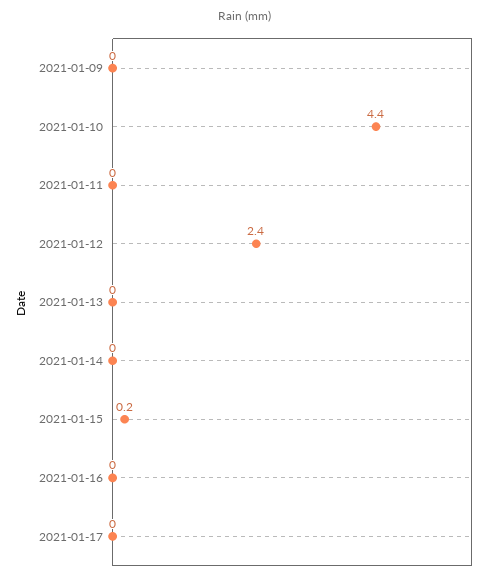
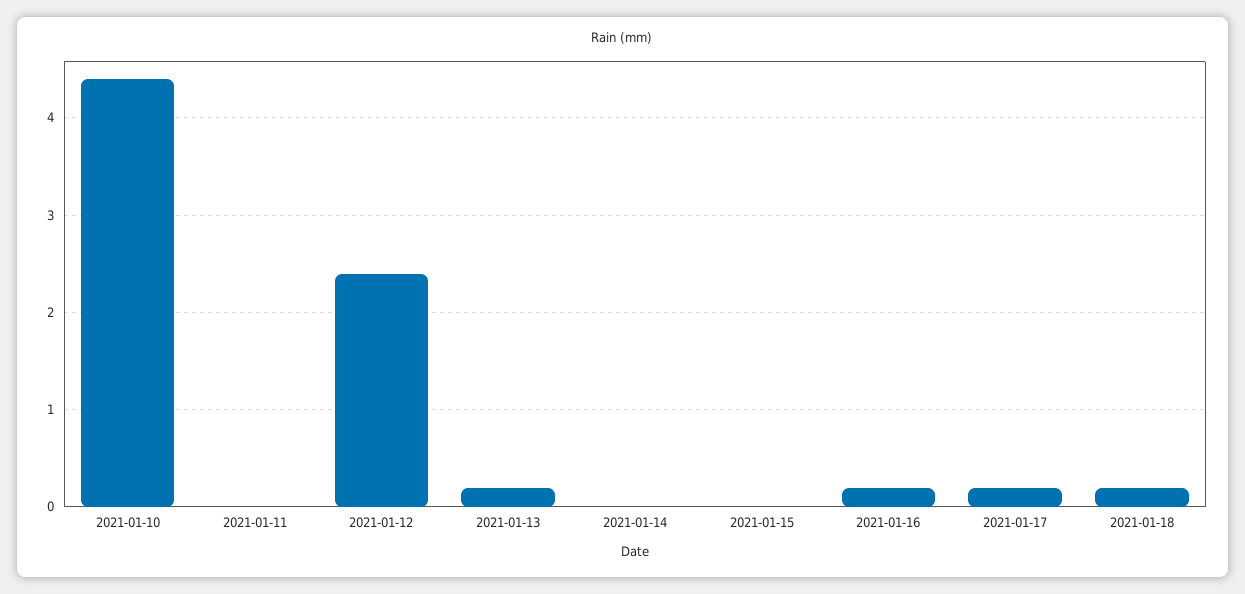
2021-01-09: 0 -> none
2021-01-13: 0 -> 0.2
2021-01-15: 0.2 -> 0
2021-01-16: 0 -> 0.2
2021-01-17: 0 -> 0.2
2021-01-18: none -> 0.2

